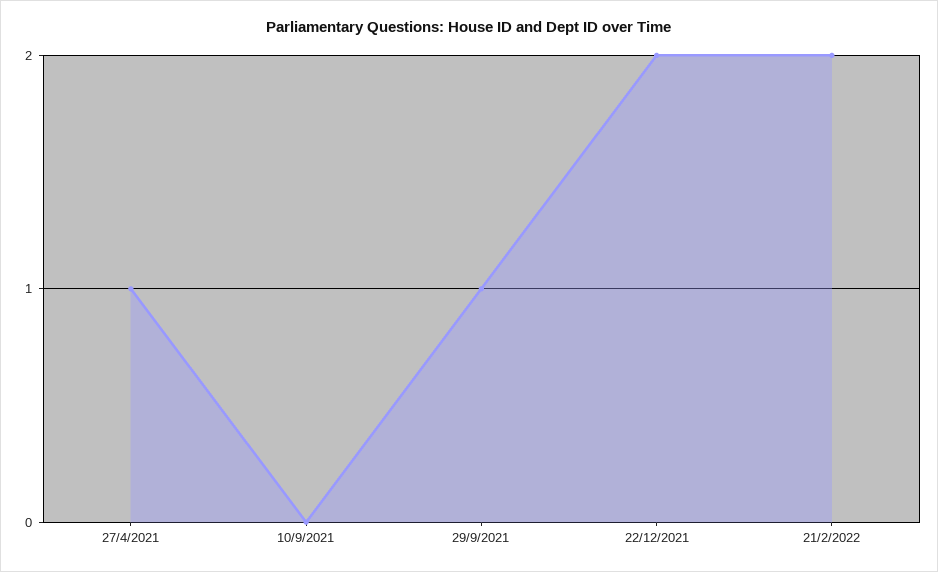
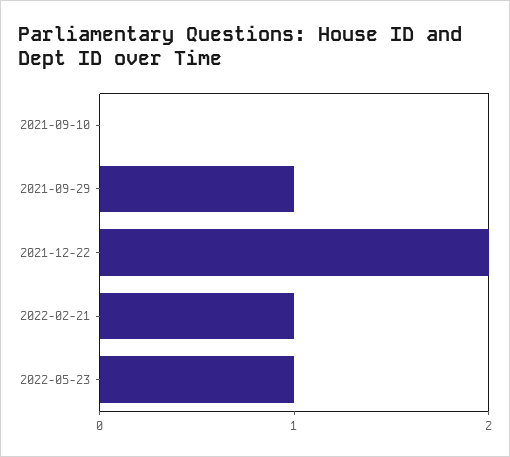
27/4/2021: 1 -> none
21/2/2022: 2 -> 1
2022-05-23: none -> 1

